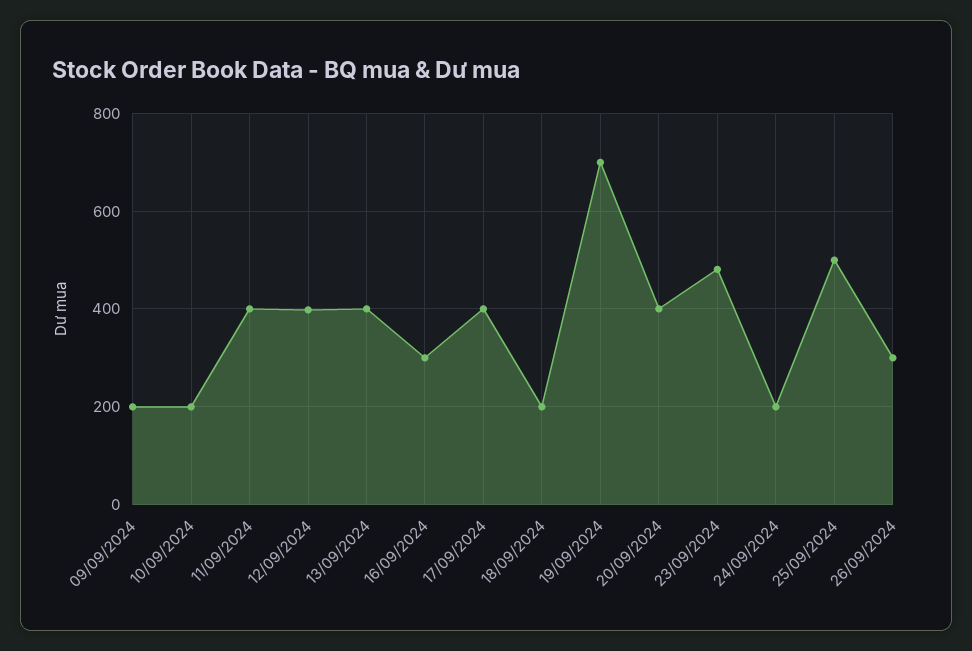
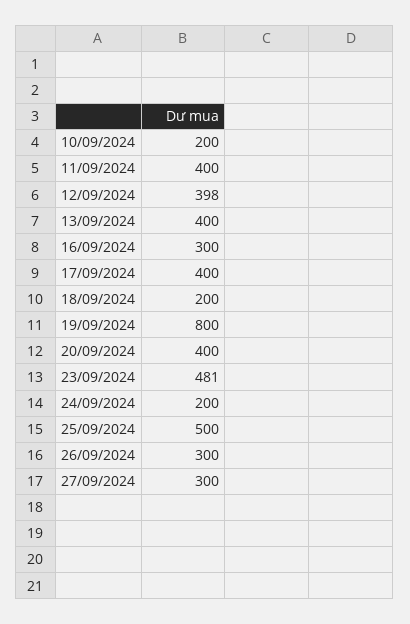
09/09/2024: 200 -> none
19/09/2024: 700 -> 800
27/09/2024: none -> 300

